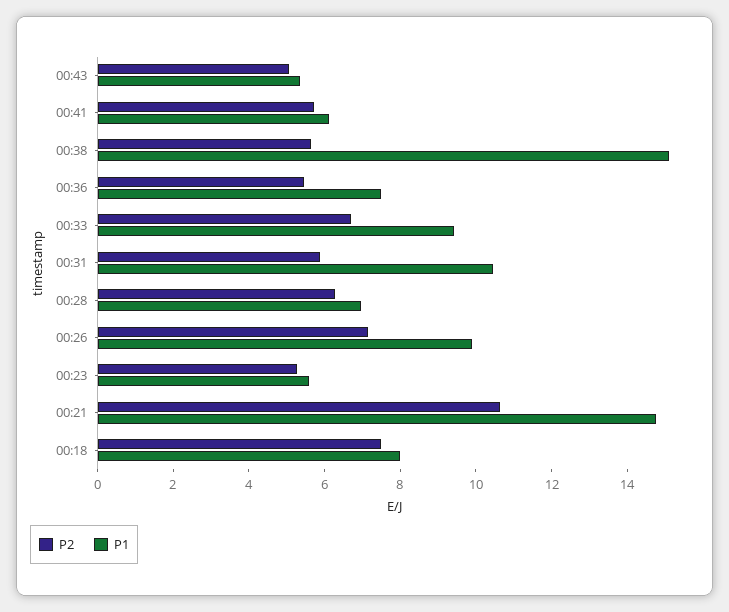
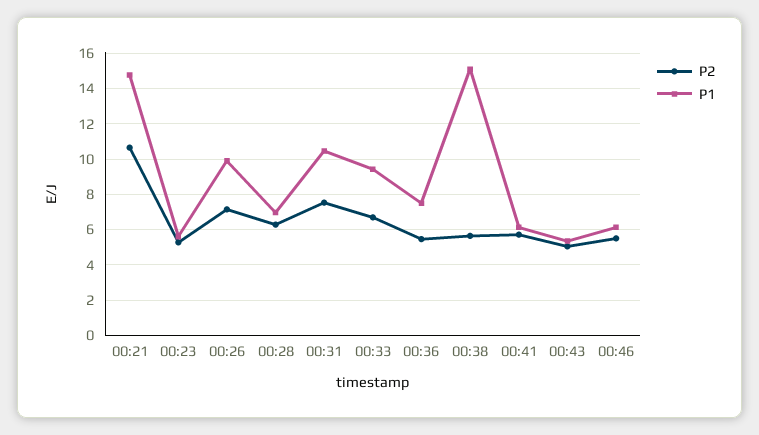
P2, 00:31: 6 -> 7.5
P2, 00:18: 7.5 -> none
P1, 00:18: 8 -> none
P2, 00:46: none -> 5.5
P1, 00:46: none -> 6

